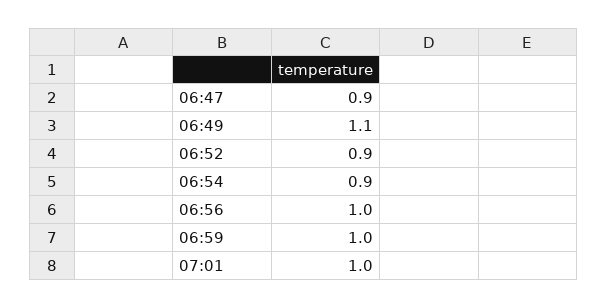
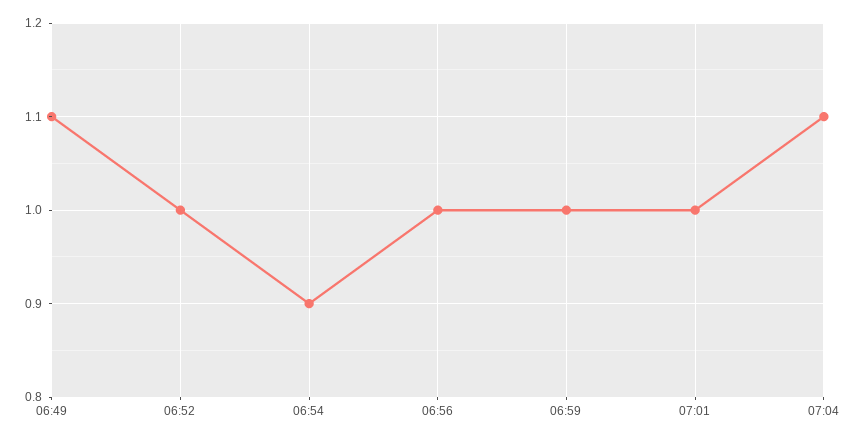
06:47: 0.9 -> none
06:52: 0.9 -> 1
07:04: none -> 1.1

